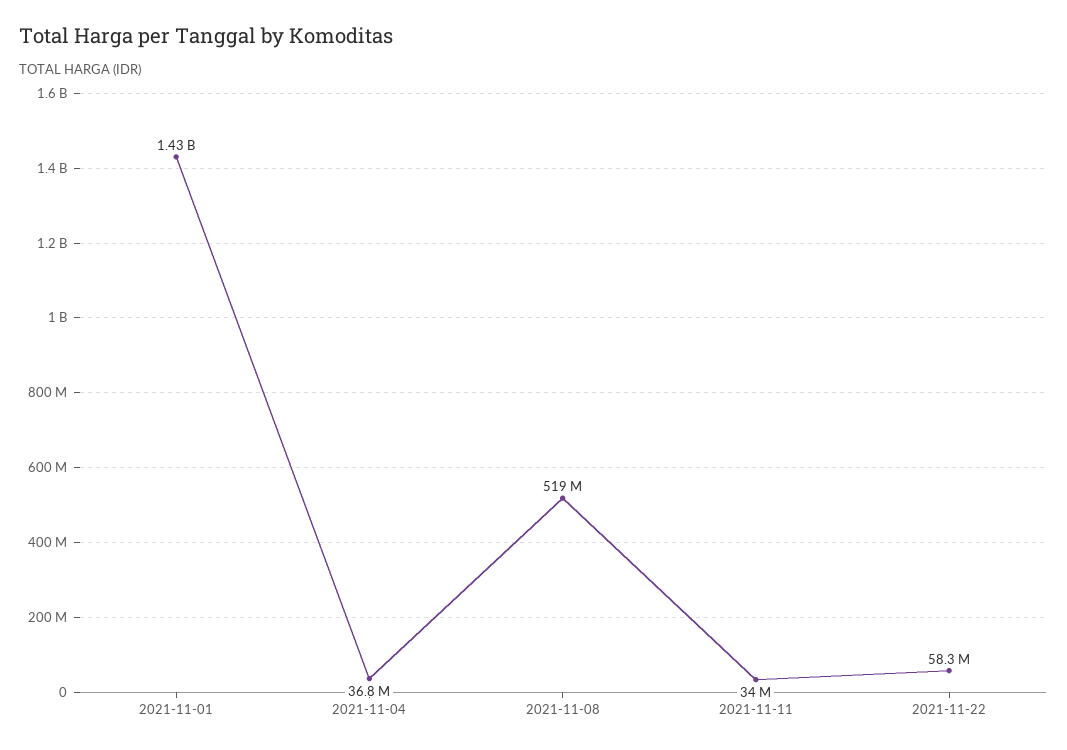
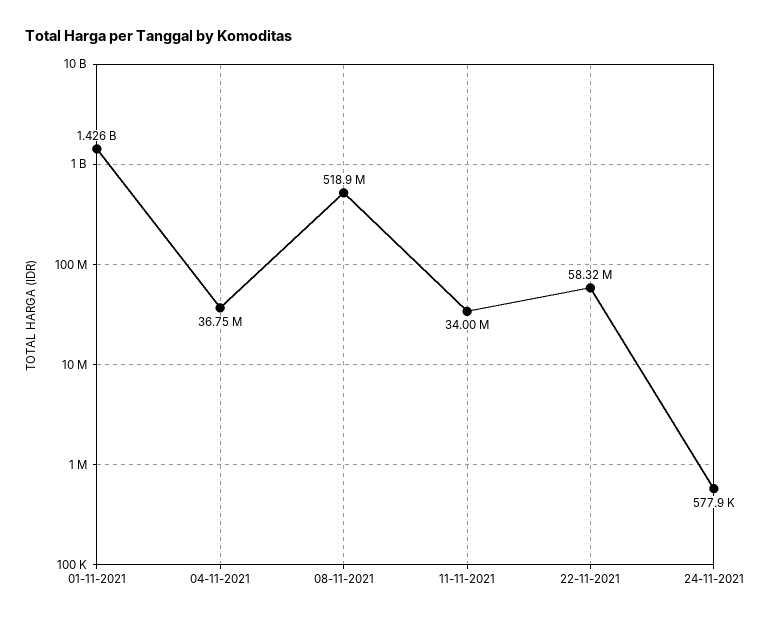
24-11-2021: none -> 577900

